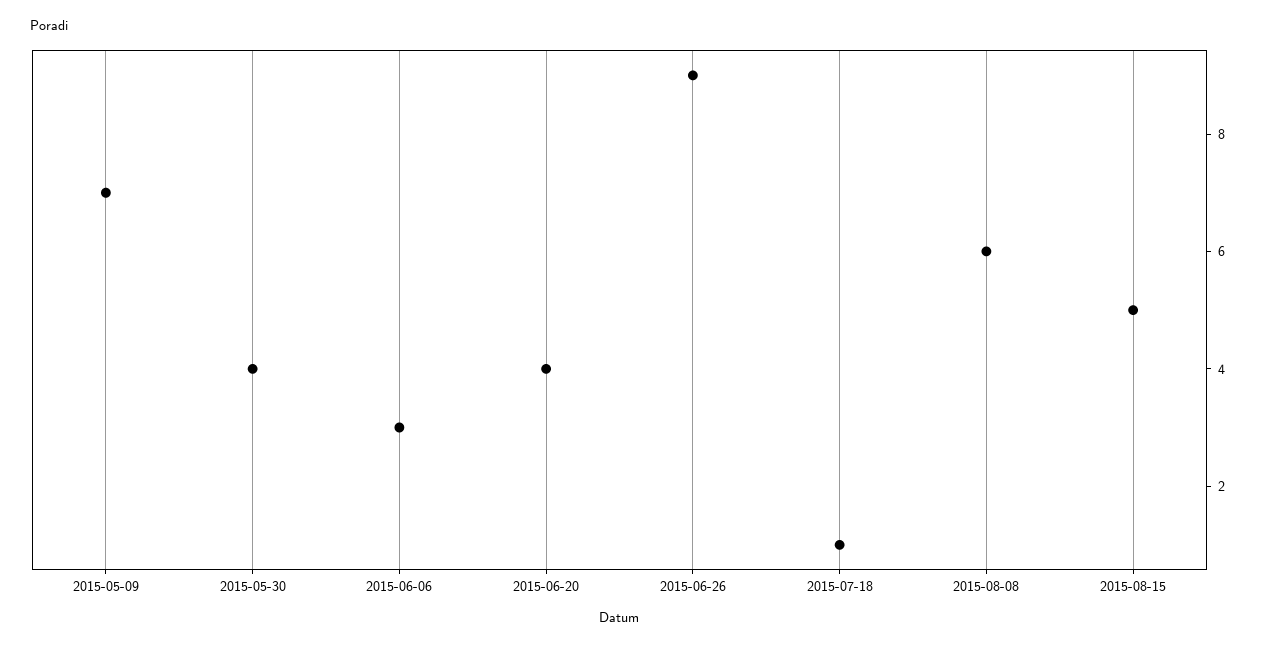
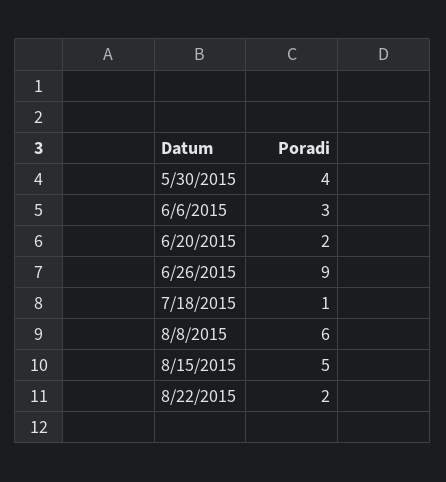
2015-05-09: 7 -> none
2015-06-20: 4 -> 2
8/22/2015: none -> 2

